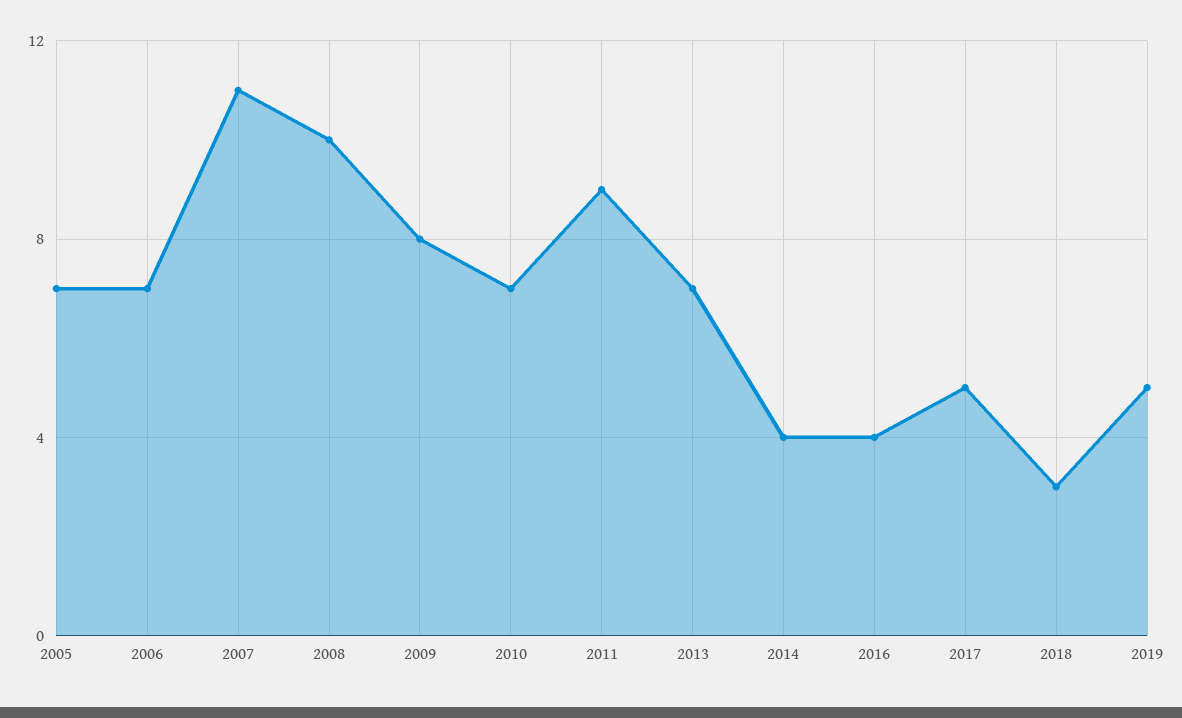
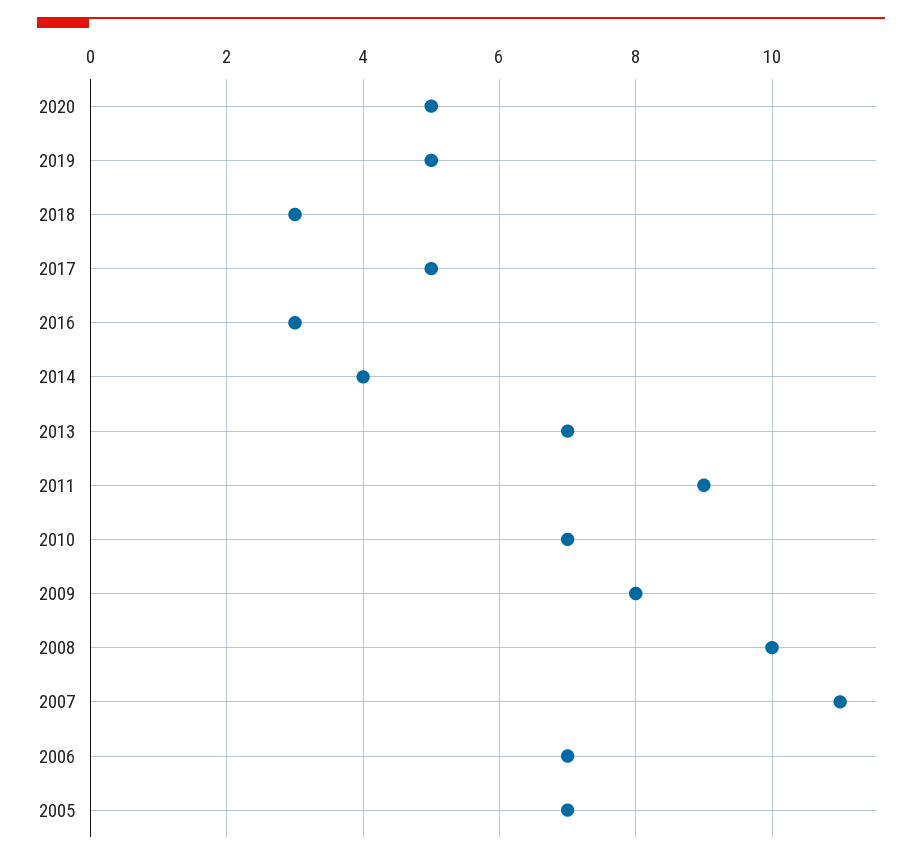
2016: 4 -> 3
2020: none -> 5

